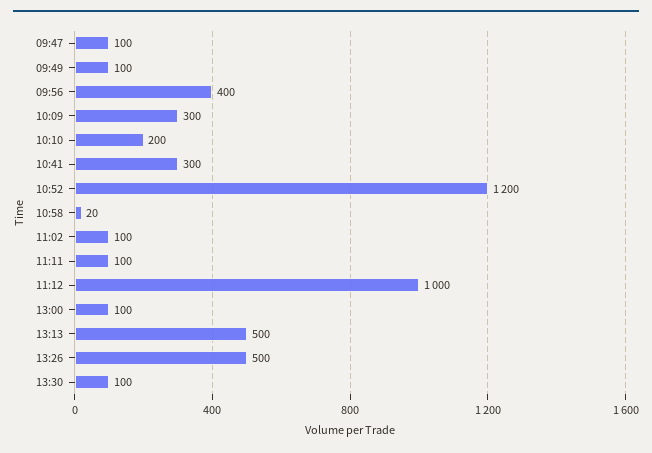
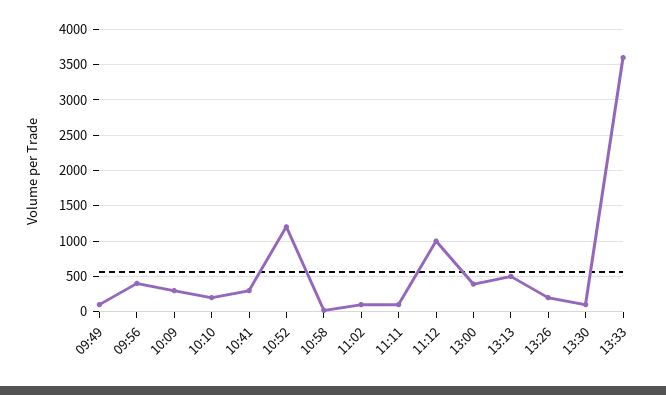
09:47: 100 -> none
13:00: 100 -> 400
13:26: 500 -> 200
13:33: none -> 3600

